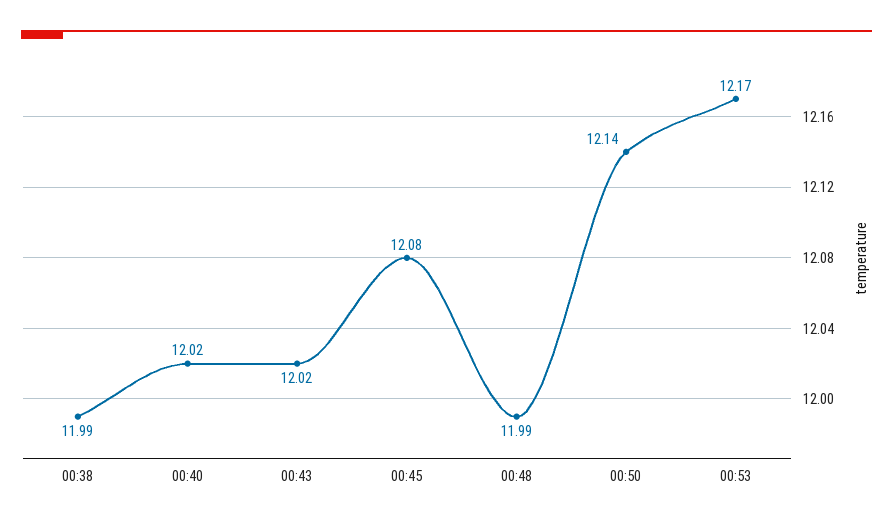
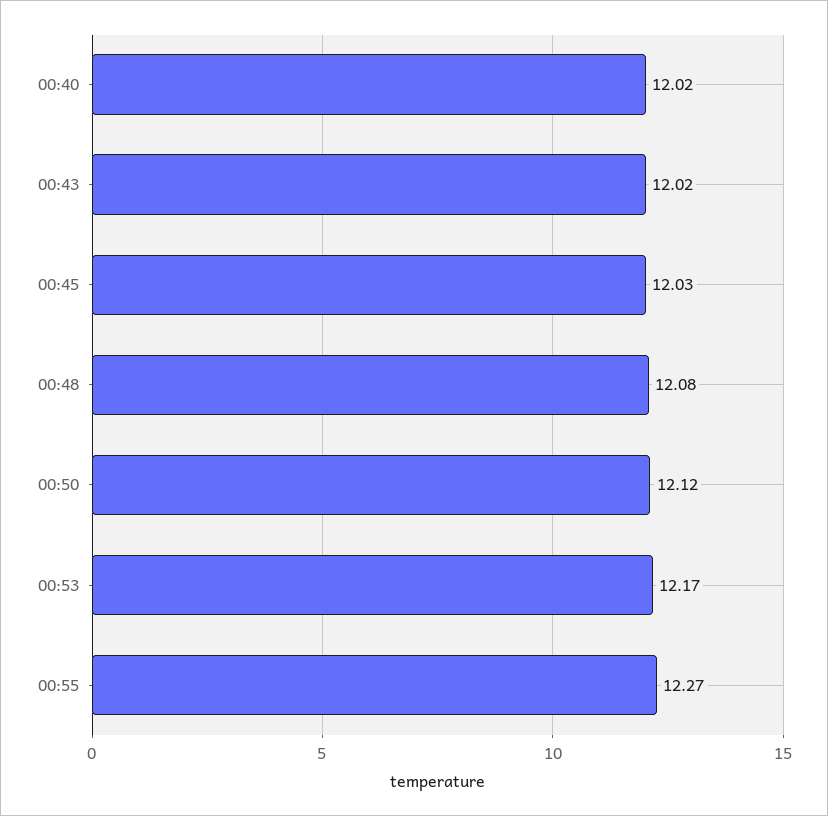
00:38: 11.99 -> none
00:45: 12.08 -> 12.03
00:48: 11.99 -> 12.08
00:50: 12.14 -> 12.12
00:55: none -> 12.27

